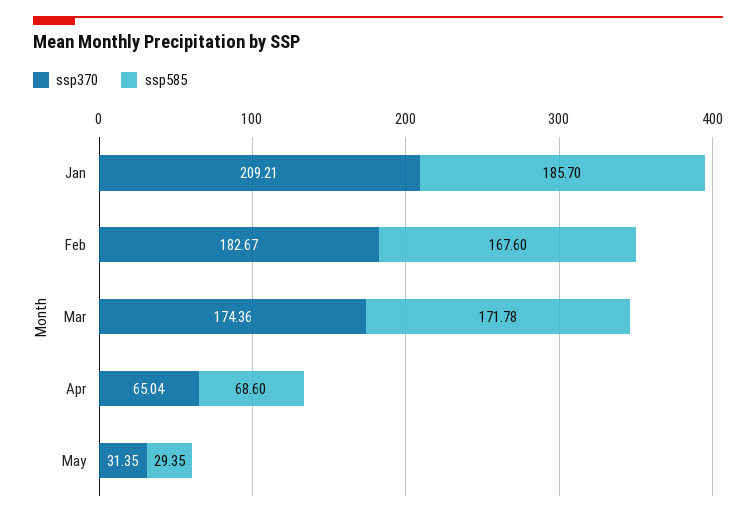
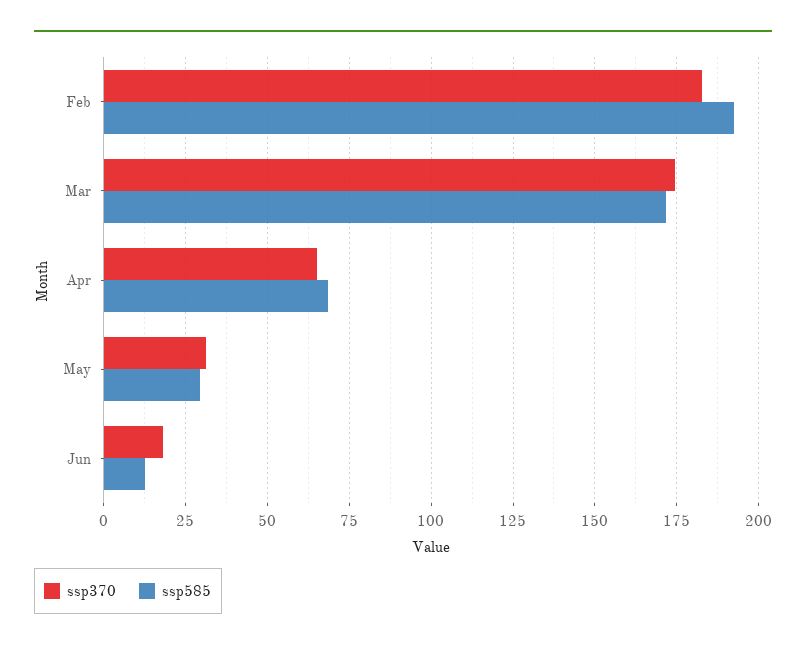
ssp370, Jan: 209.21 -> none
ssp585, Jan: 185.7 -> none
ssp585, Feb: 167.6 -> 192.5
ssp370, Jun: none -> 17.5
ssp585, Jun: none -> 12.5

